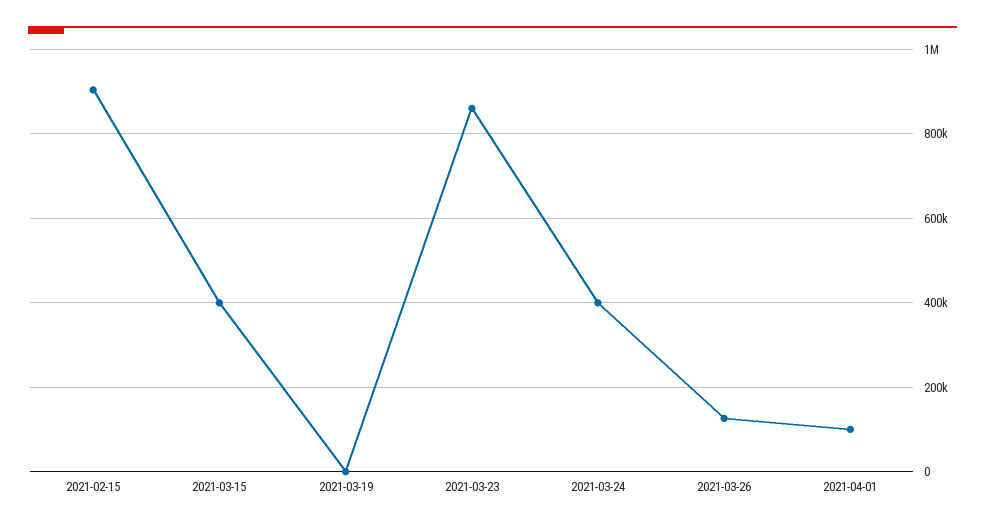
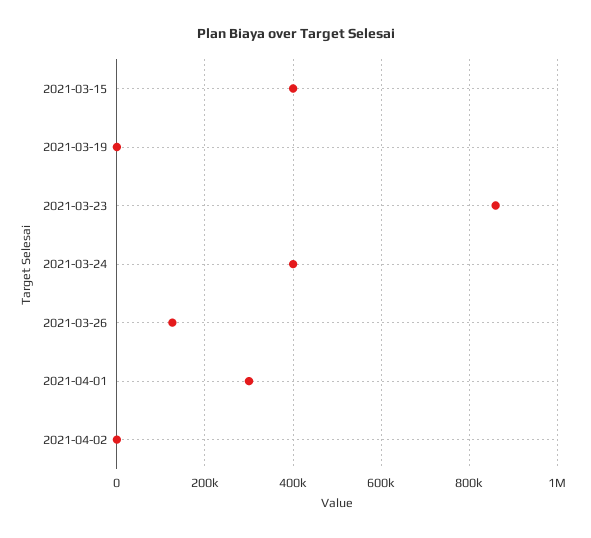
2021-02-15: 900000 -> none
2021-04-01: 100000 -> 300000
2021-04-02: none -> 0

